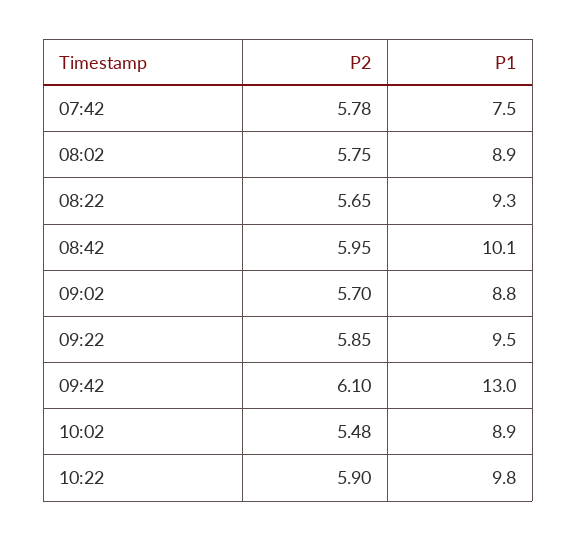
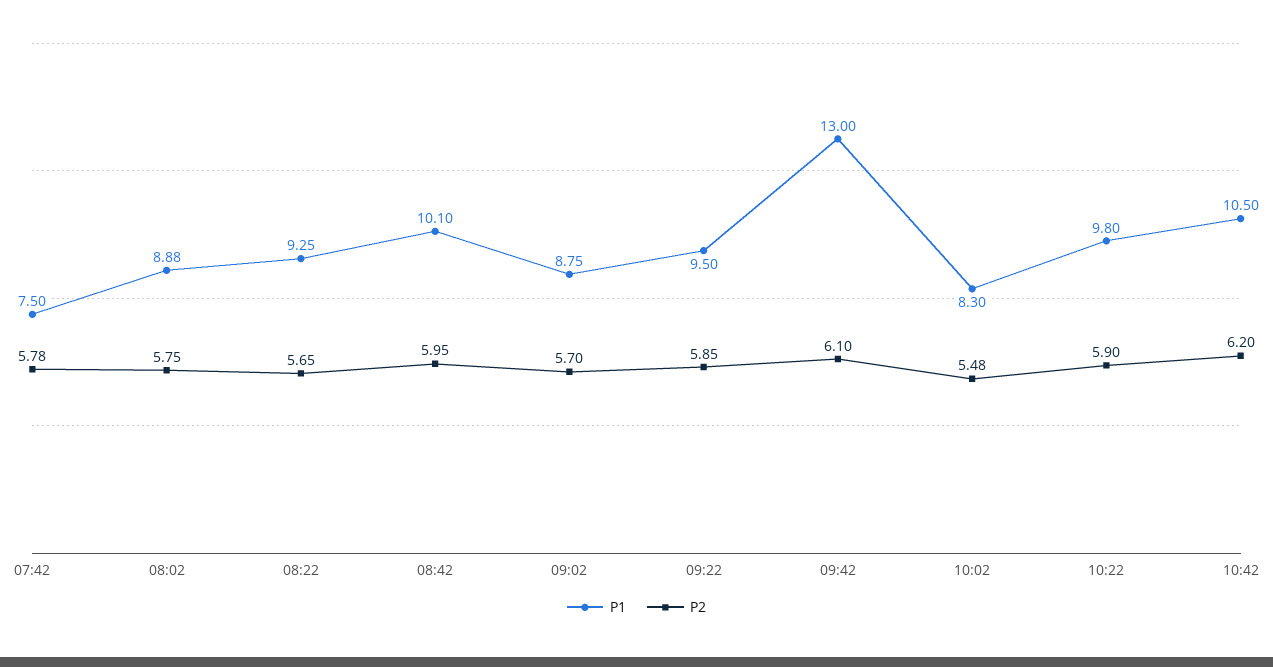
P1, 10:02: 8.9 -> 8.3
P1, 10:42: none -> 10.5
P2, 10:42: none -> 6.2

